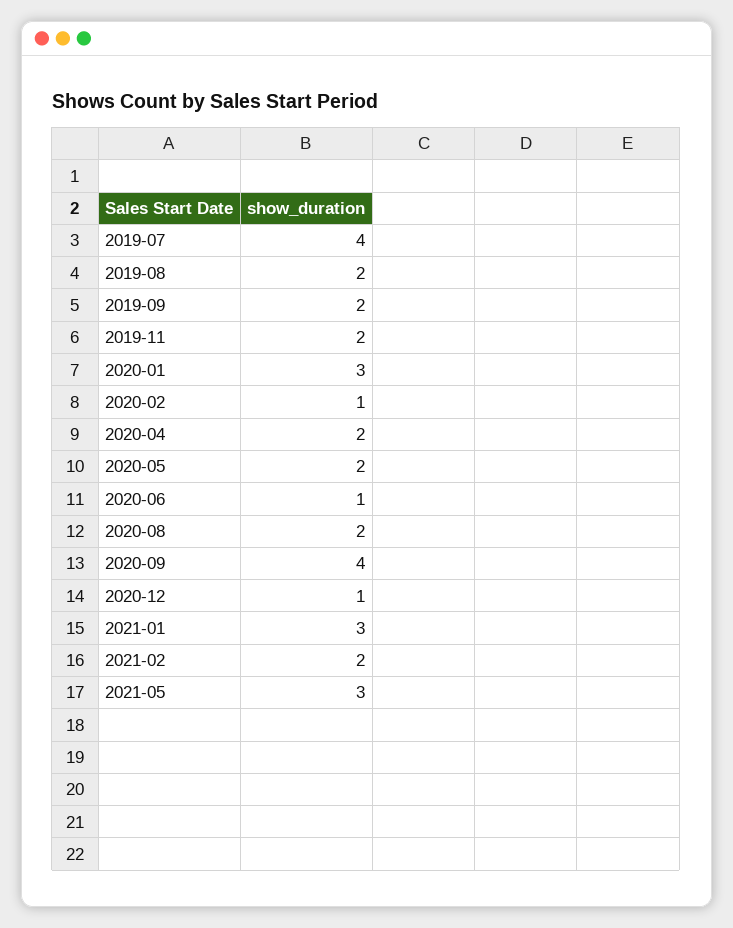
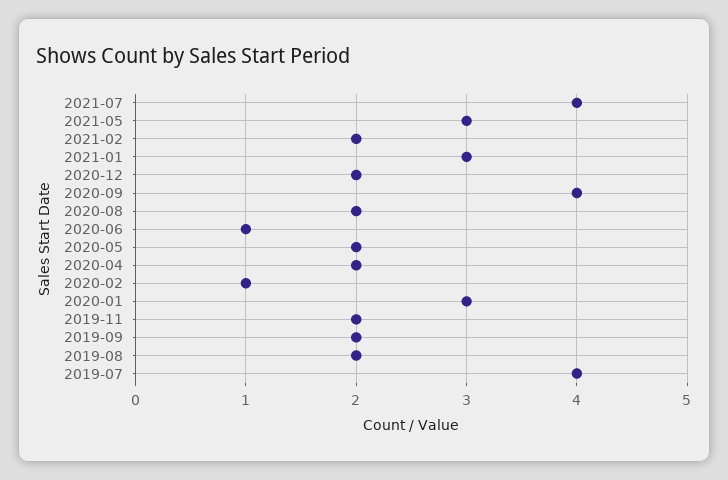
2020-12: 1 -> 2
2021-07: none -> 4

